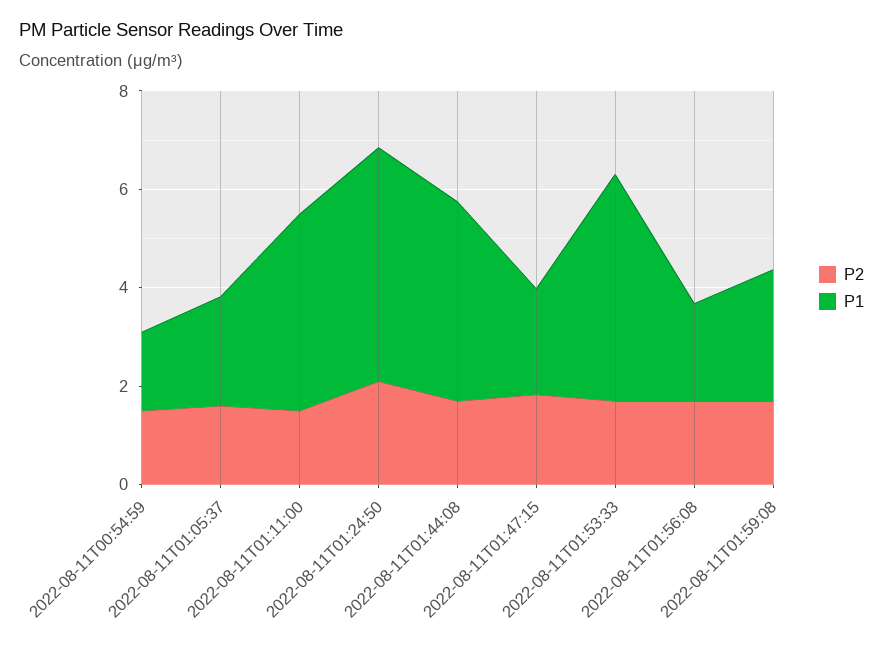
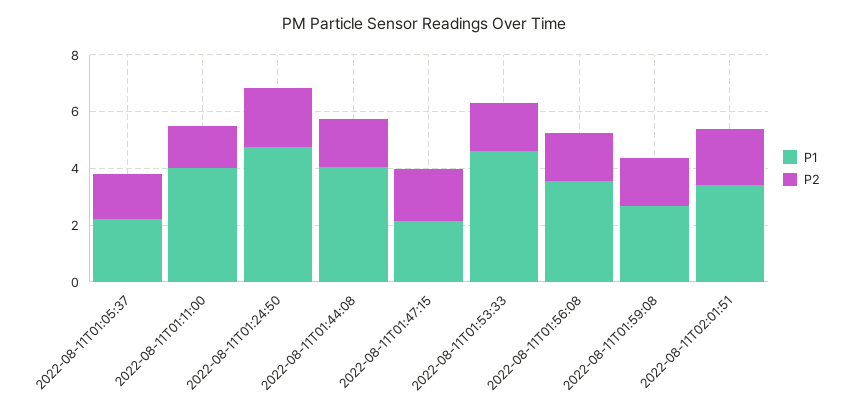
P2, 2022-08-11T00:54:59: 1.5 -> none
P1, 2022-08-11T00:54:59: 1.5 -> none
P1, 2022-08-11T01:56:08: 2 -> 3.5
P1, 2022-08-11T02:01:51: none -> 3.5
P2, 2022-08-11T02:01:51: none -> 2

